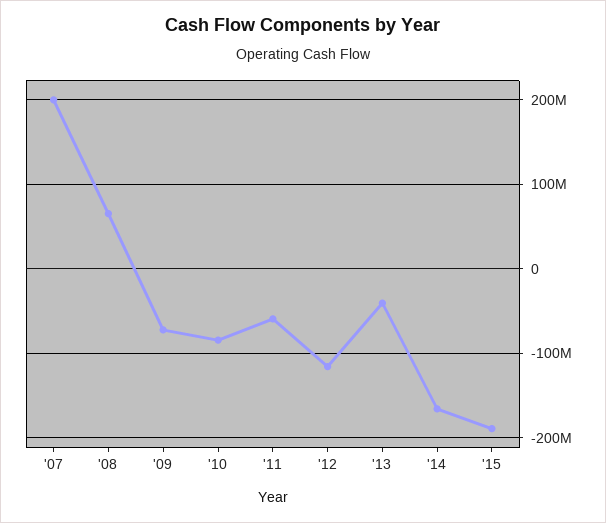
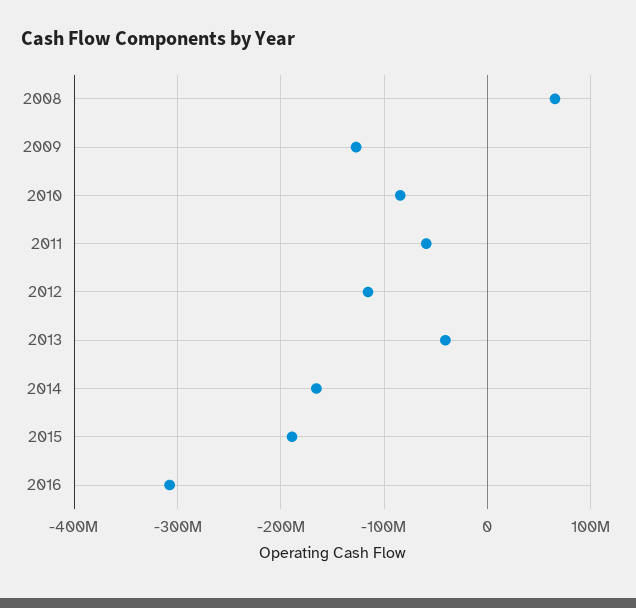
'07: 200000000 -> none
'09: -70000000 -> -130000000
2016: none -> -310000000

